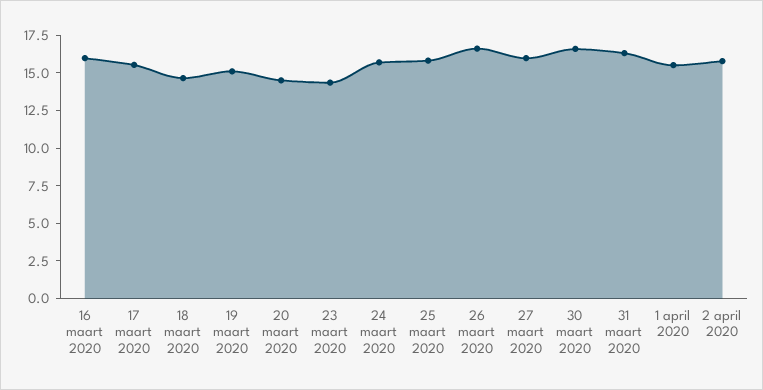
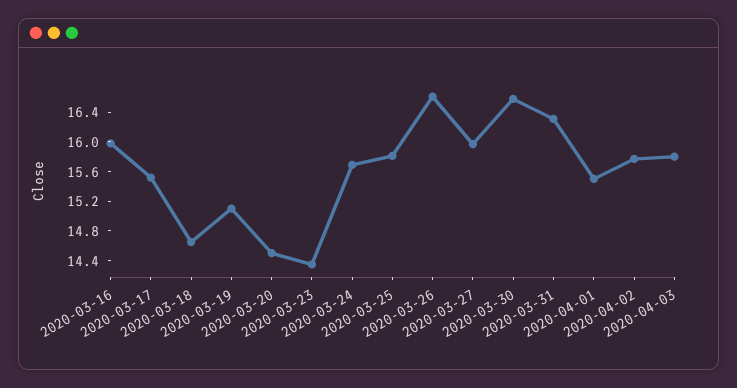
2020-04-03: none -> 15.8

